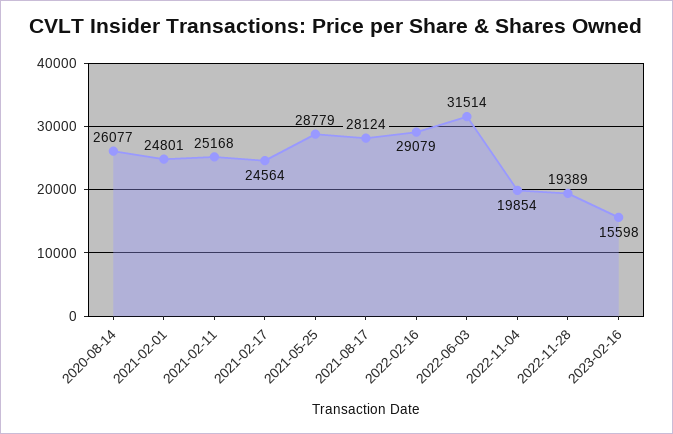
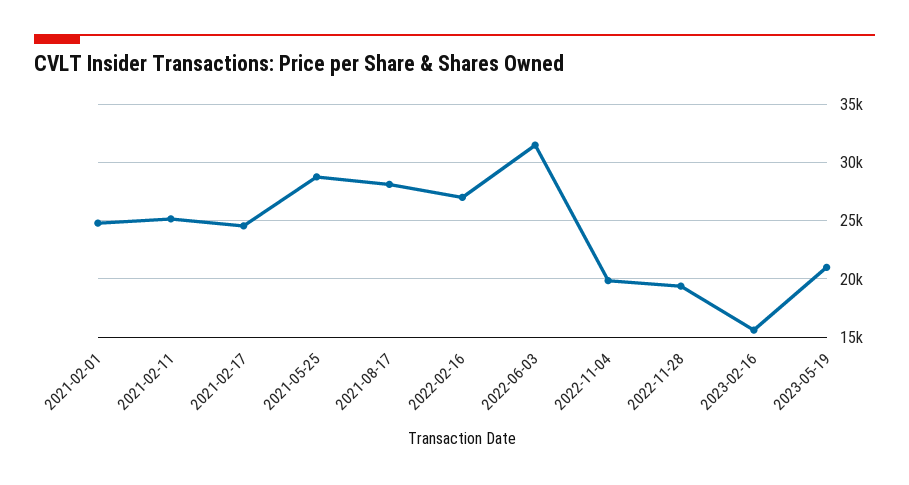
2020-08-14: 26077 -> none
2022-02-16: 29079 -> 27000
2023-05-19: none -> 21000

